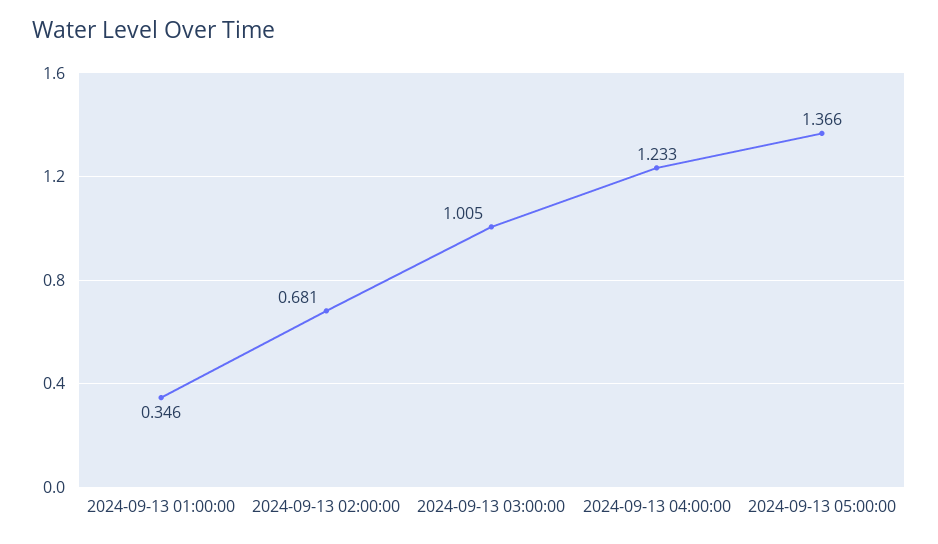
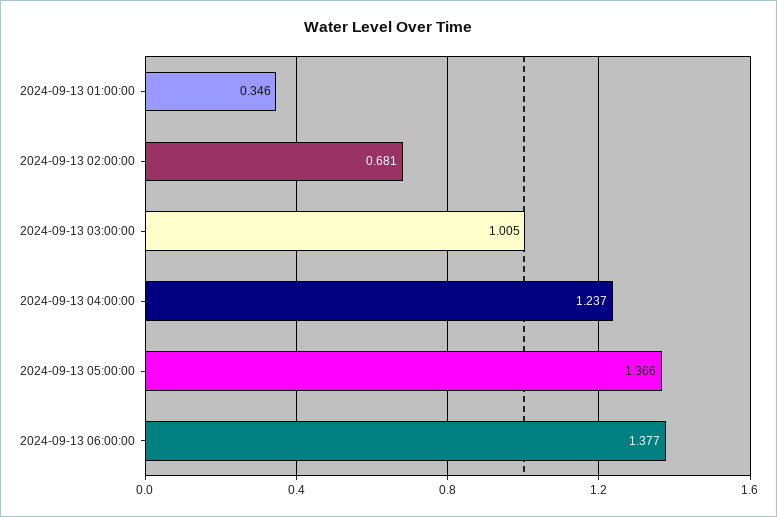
2024-09-13 04:00:00: 1.233 -> 1.237
2024-09-13 06:00:00: none -> 1.377

